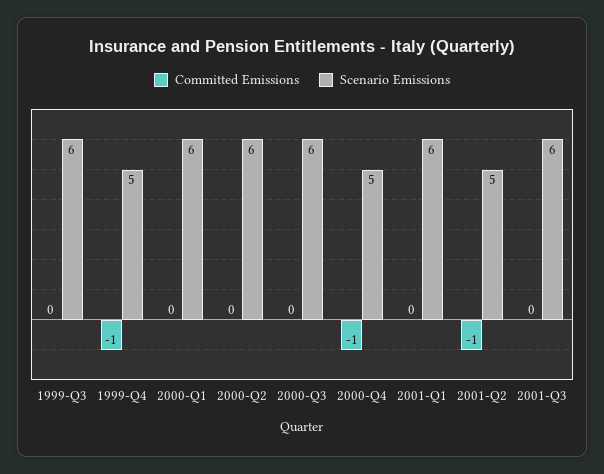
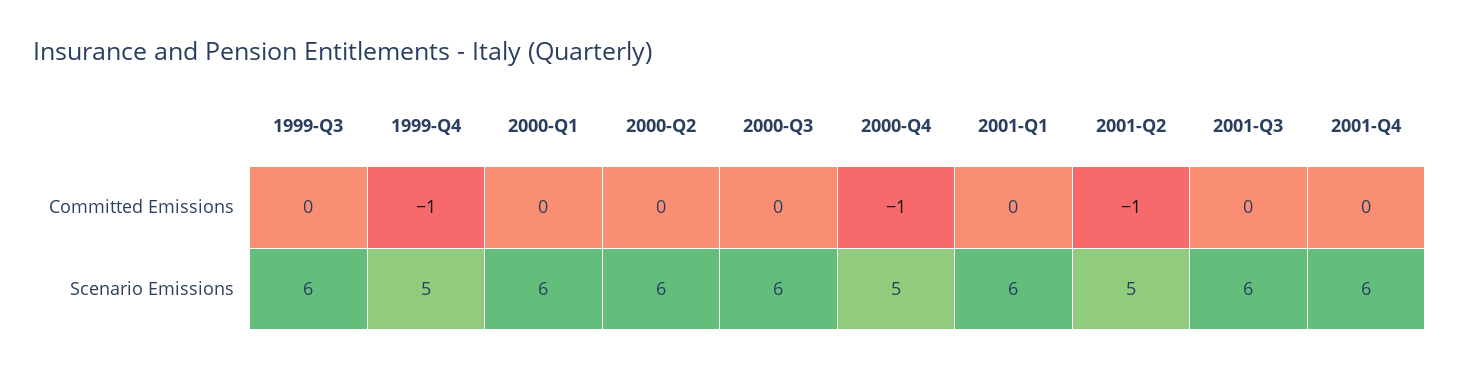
Committed Emissions, 2001-Q4: none -> 0
Scenario Emissions, 2001-Q4: none -> 6

